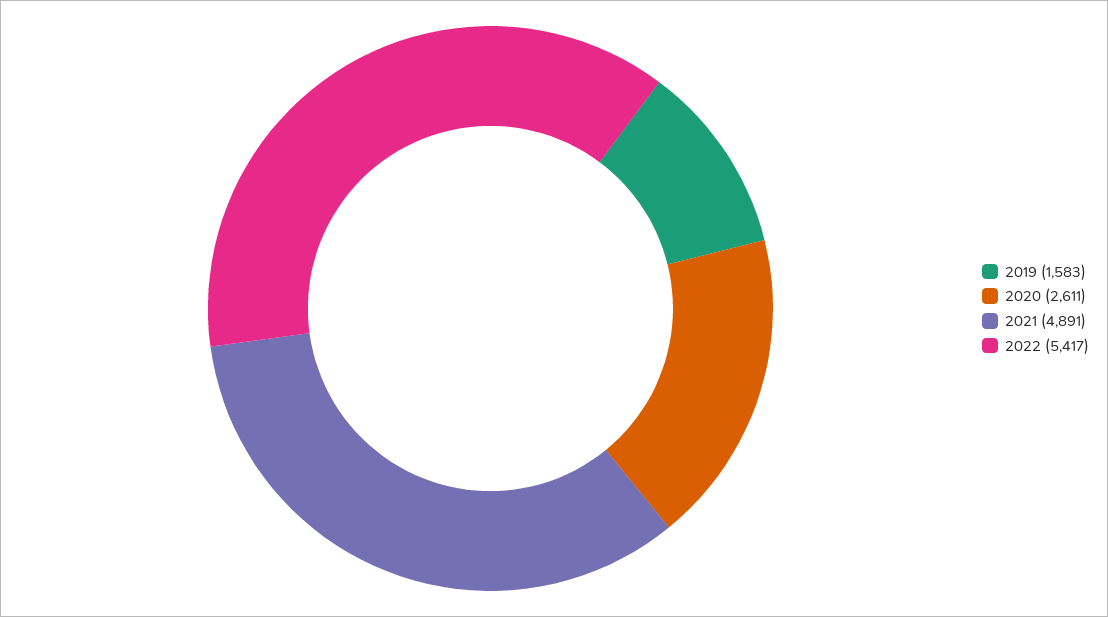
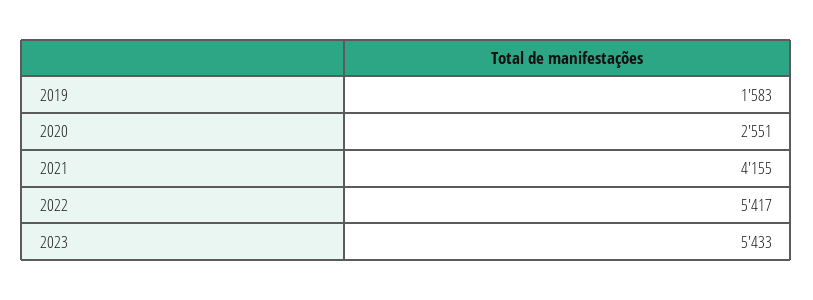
2020: 2611 -> 2551
2021: 4891 -> 4155
2023: none -> 5433

